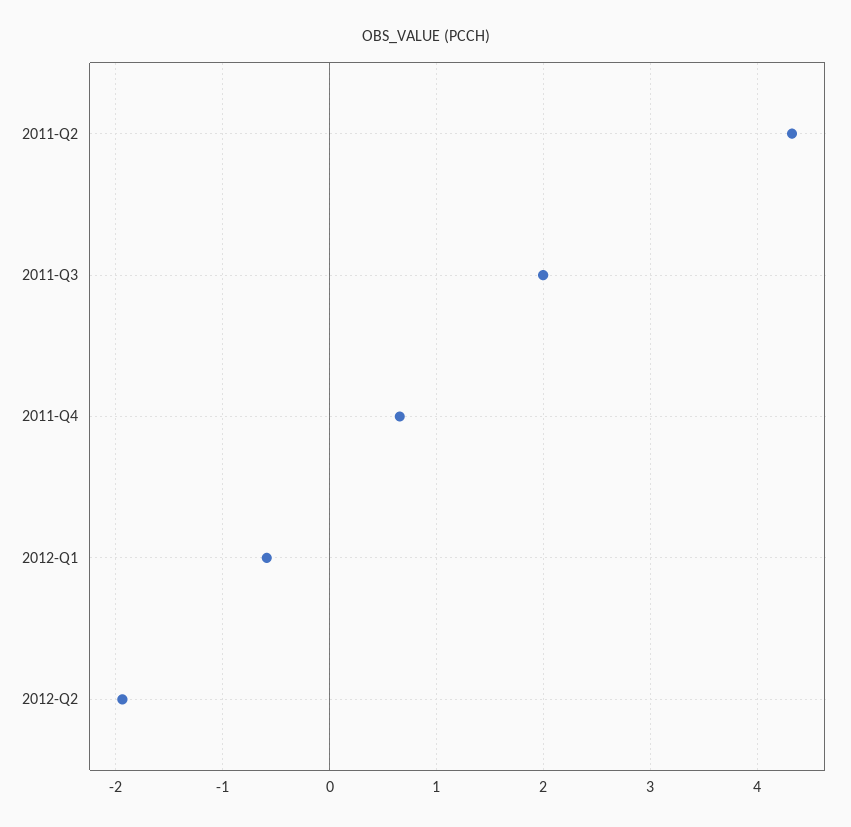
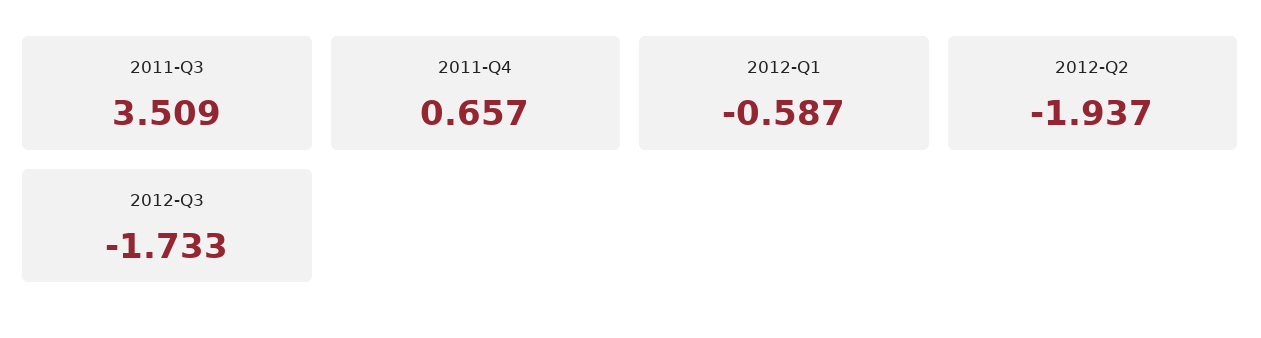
2011-Q2: 4.3 -> none
2011-Q3: 2 -> 3.509
2012-Q3: none -> -1.733

